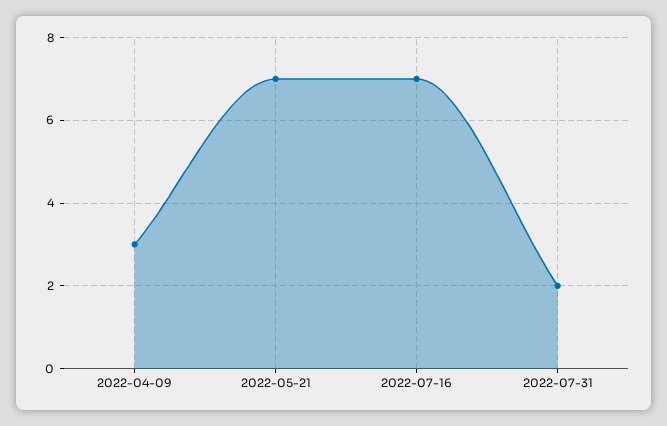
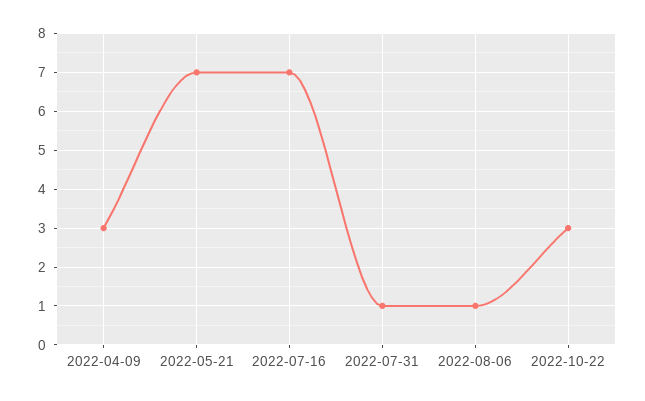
2022-07-31: 2 -> 1
2022-08-06: none -> 1
2022-10-22: none -> 3

